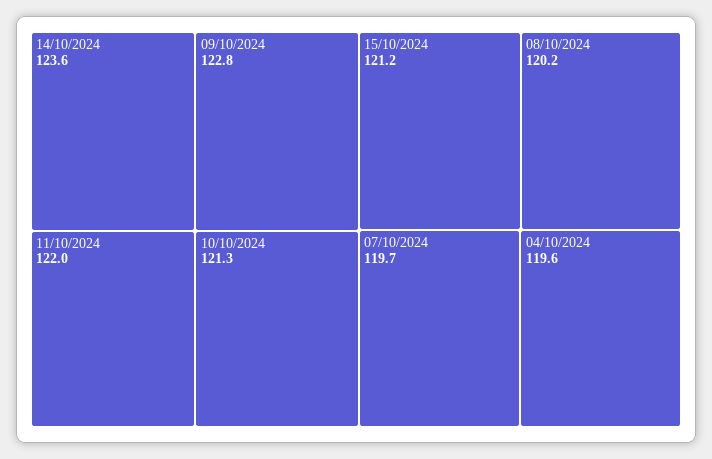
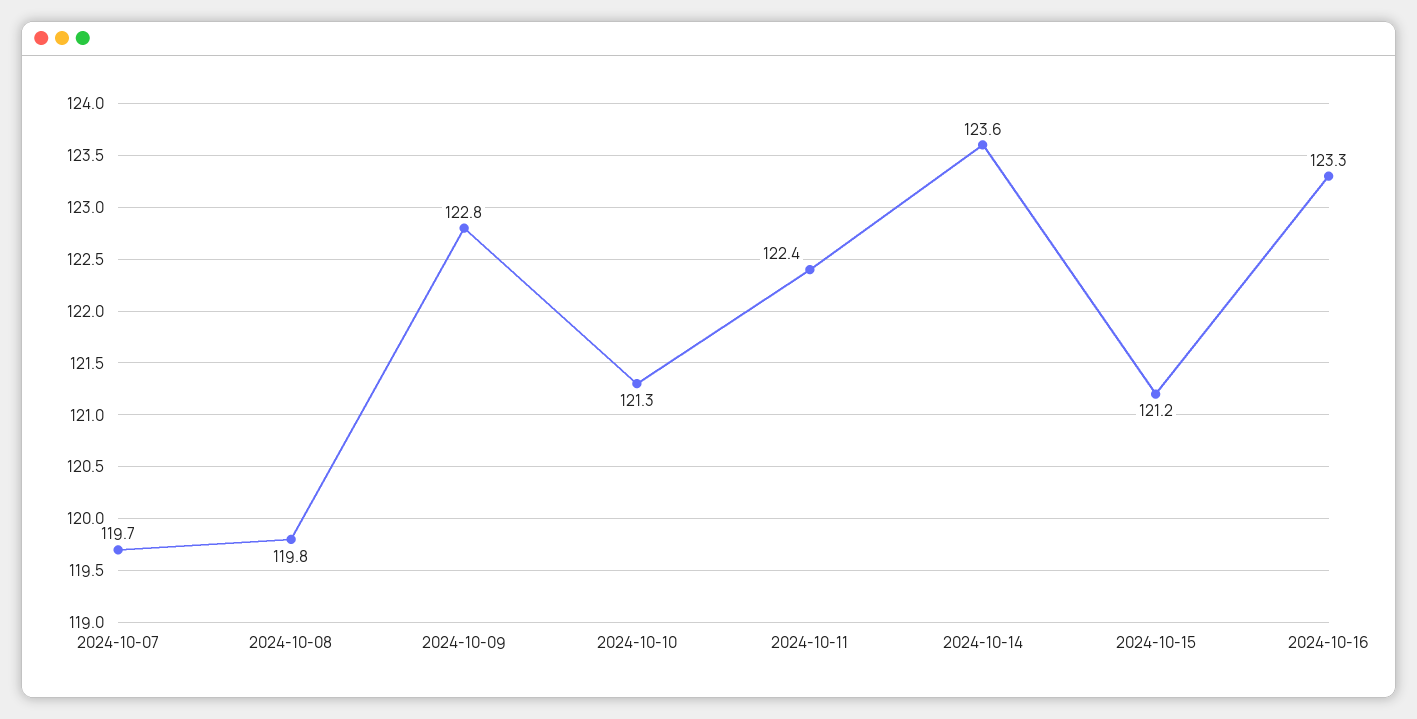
11/10/2024: 122 -> 122.4
08/10/2024: 120.2 -> 119.8
04/10/2024: 119.6 -> none
2024-10-16: none -> 123.3

